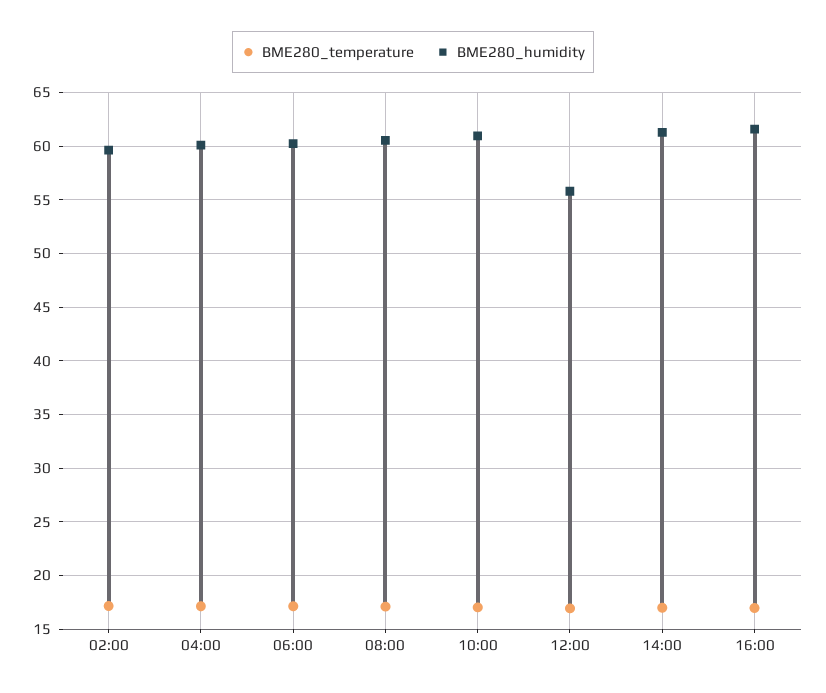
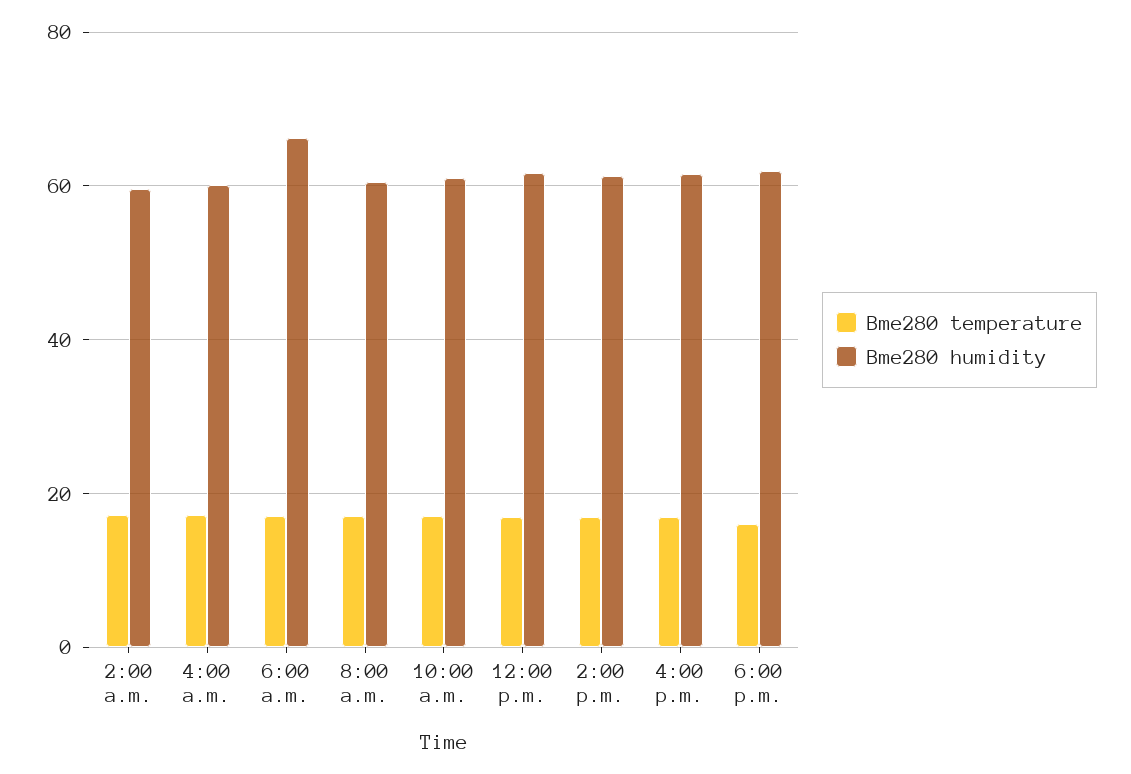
BME280_humidity, 06:00: 60 -> 66
BME280_humidity, 12:00: 56 -> 62
BME280_temperature, 6:00 p.m.: none -> 16
BME280_humidity, 6:00 p.m.: none -> 62

